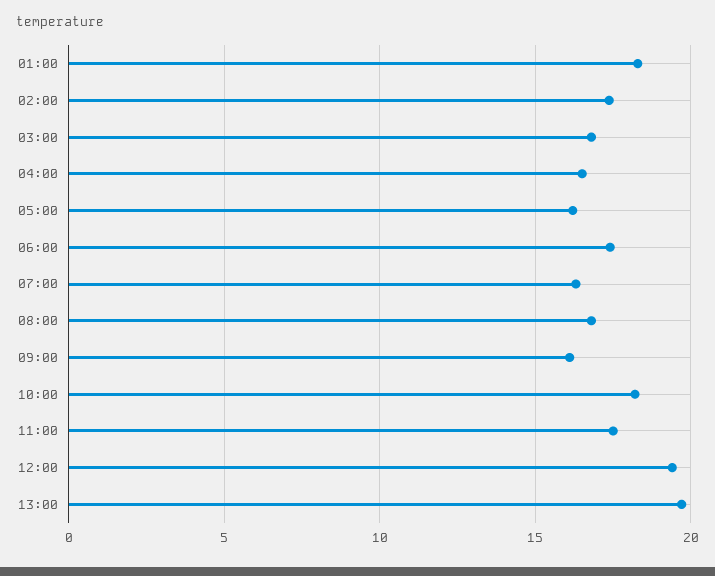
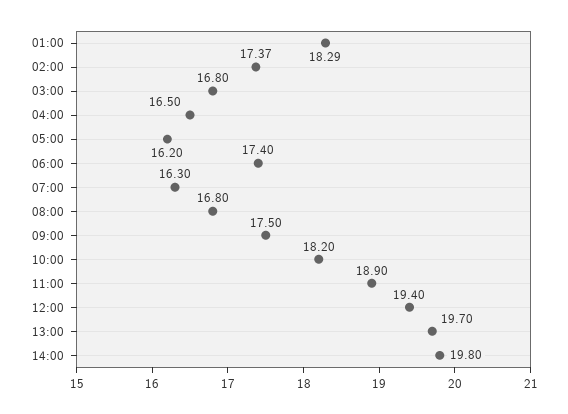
09:00: 16 -> 17.5
11:00: 17.5 -> 18.9
14:00: none -> 19.8

